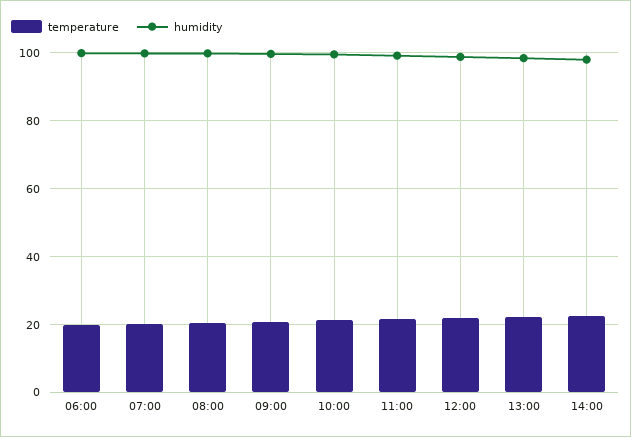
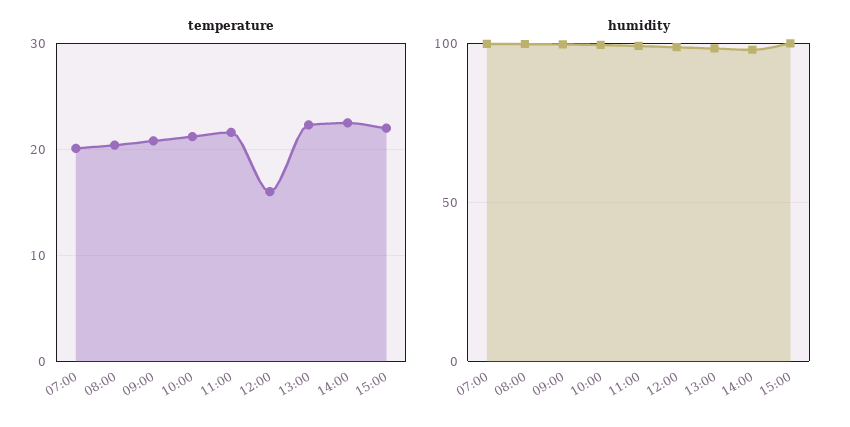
temperature, 06:00: 20 -> none
humidity, 06:00: 100 -> none
temperature, 12:00: 22 -> 16
temperature, 15:00: none -> 22
humidity, 15:00: none -> 100

